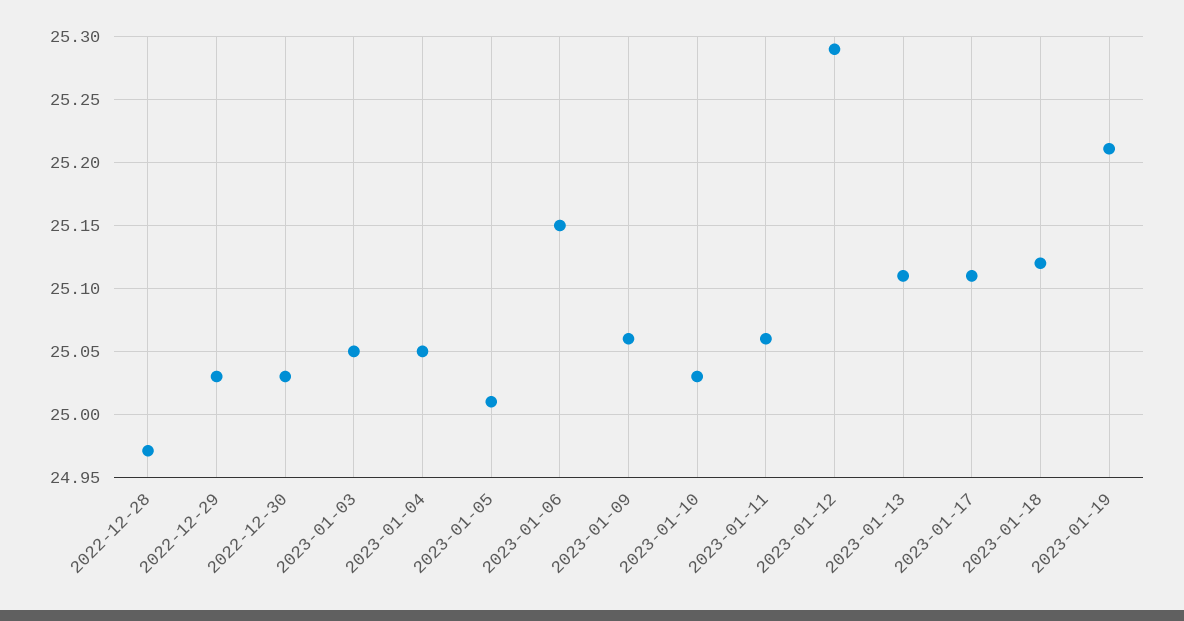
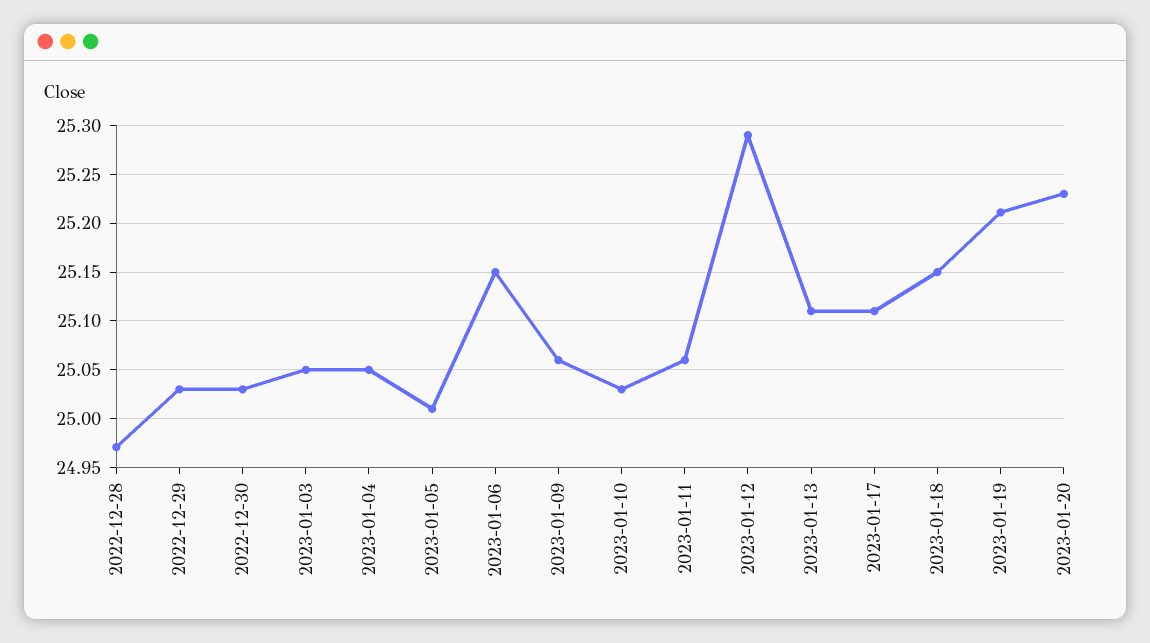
2023-01-18: 25.12 -> 25.15
2023-01-20: none -> 25.23

